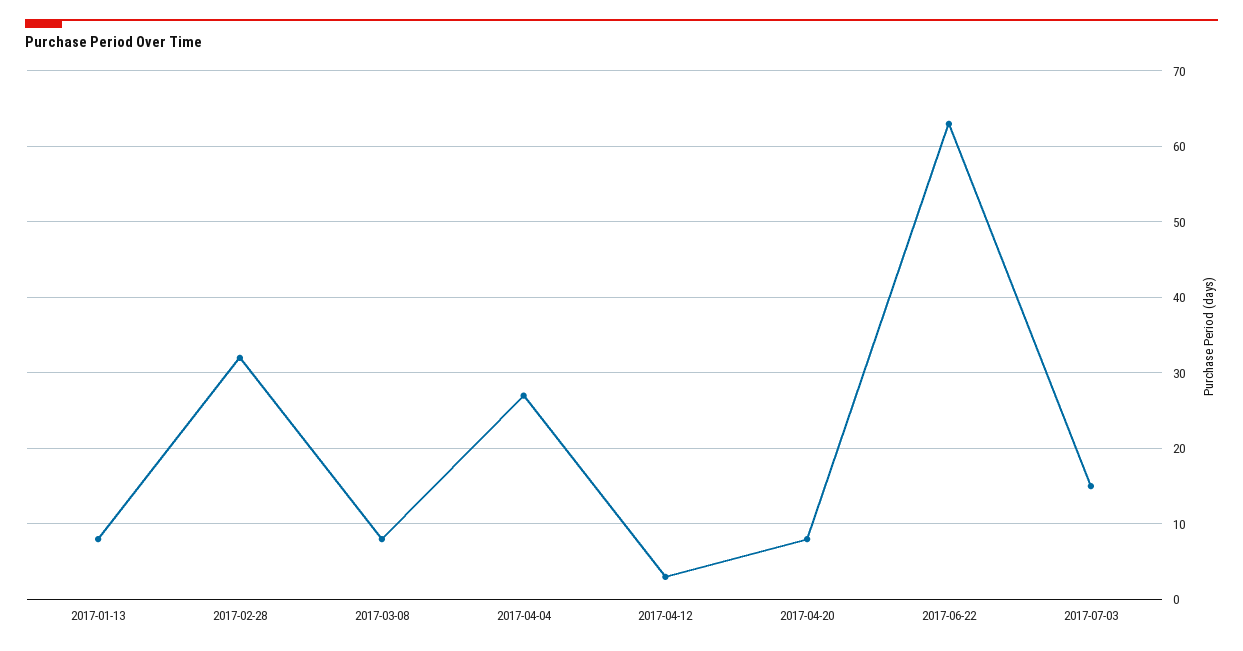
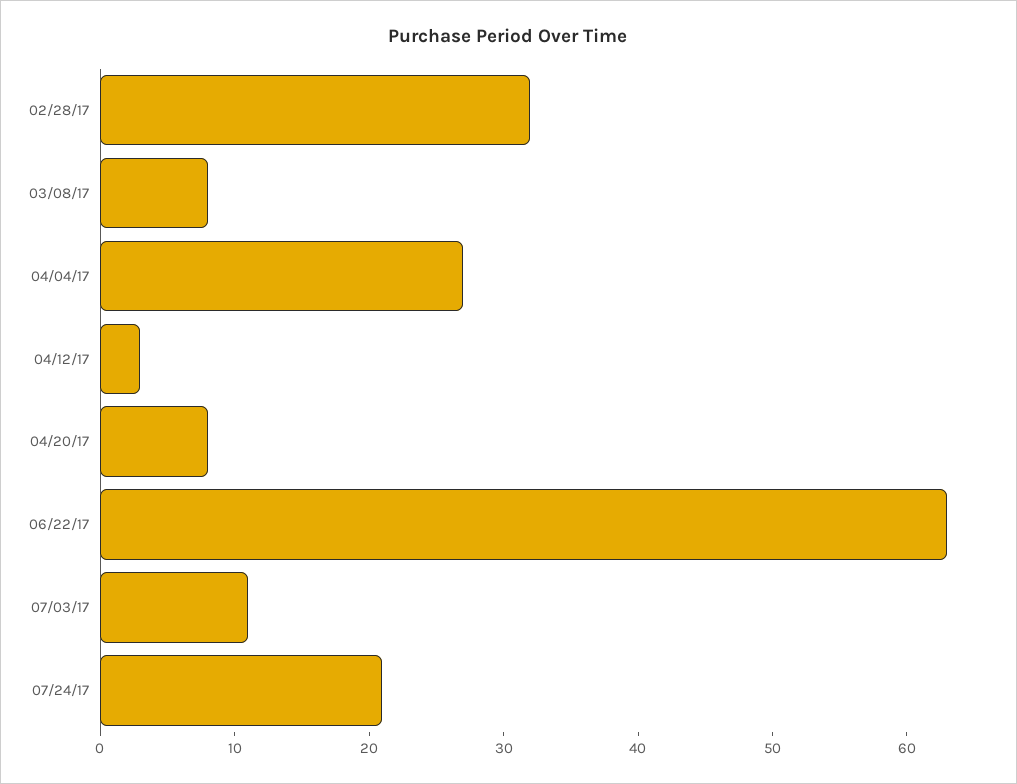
2017-01-13: 8 -> none
2017-07-03: 15 -> 11
07/24/17: none -> 21

